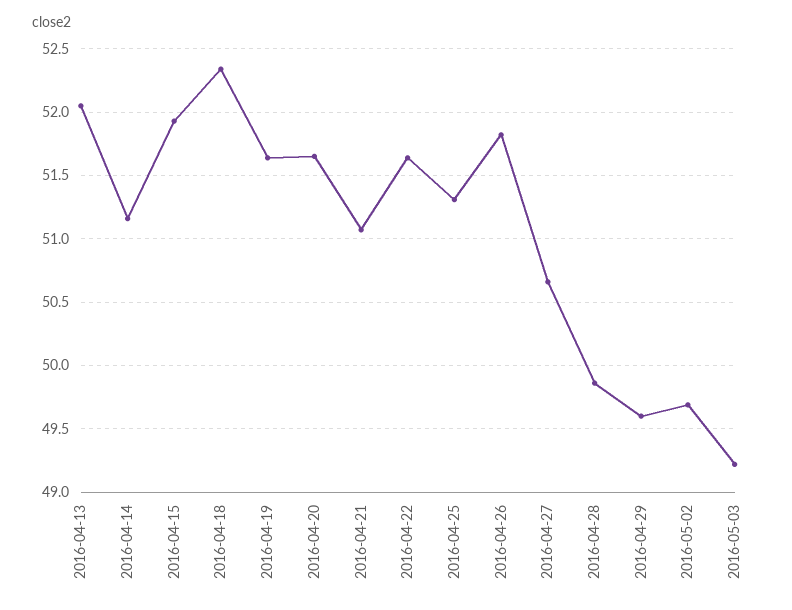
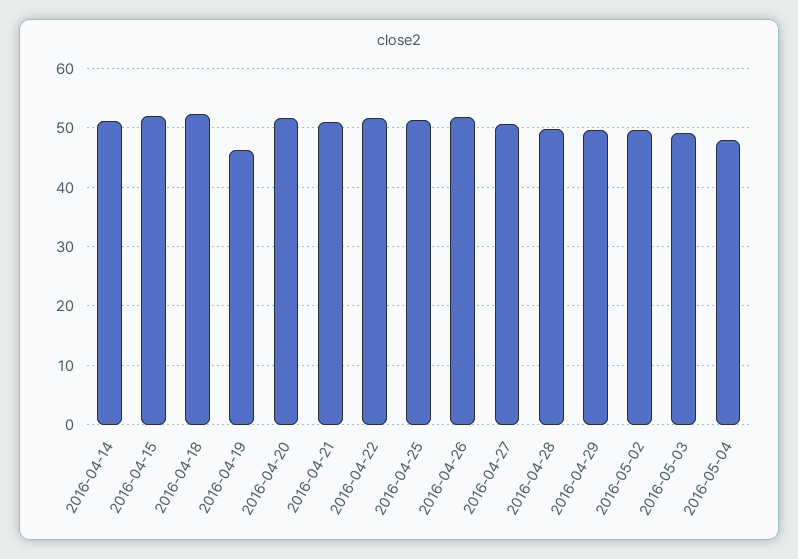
2016-04-13: 52.05 -> none
2016-04-19: 51.65 -> 46
2016-05-04: none -> 48

